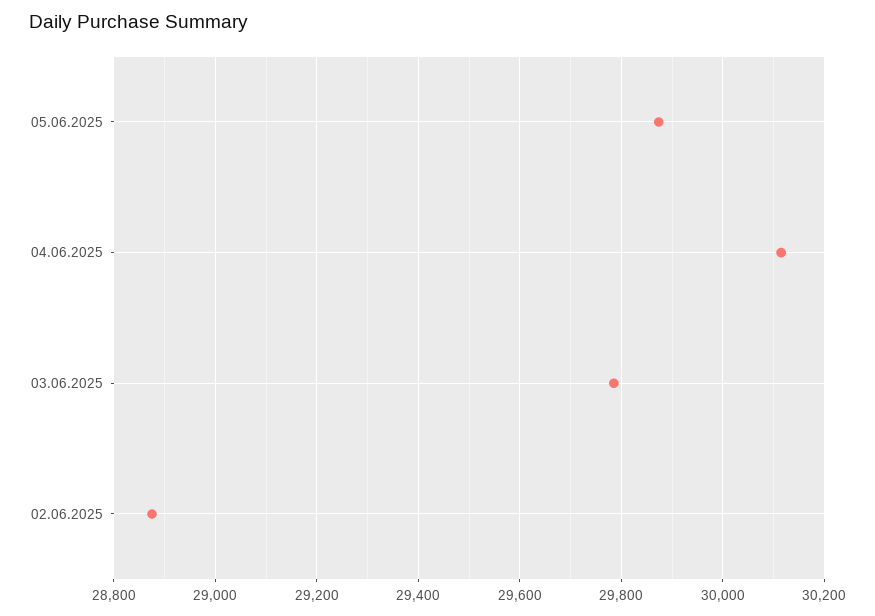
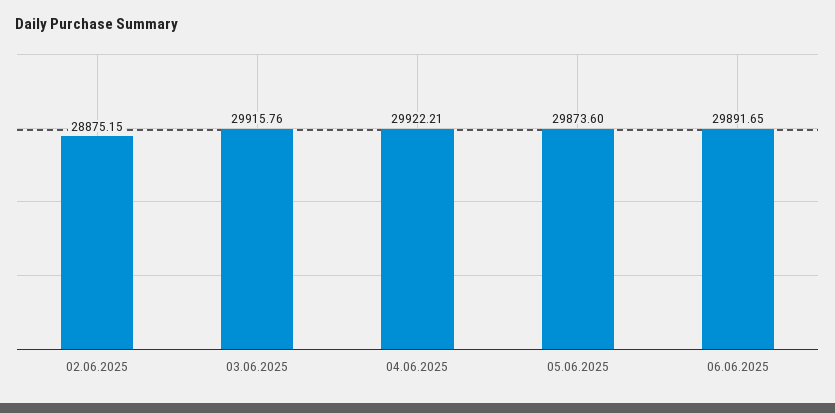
04.06.2025: 30120 -> 29922.21
03.06.2025: 29780 -> 29915.76
06.06.2025: none -> 29891.65

